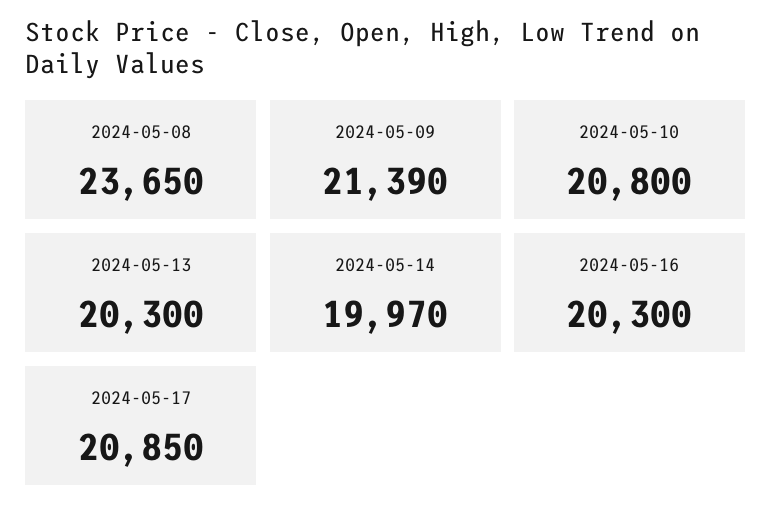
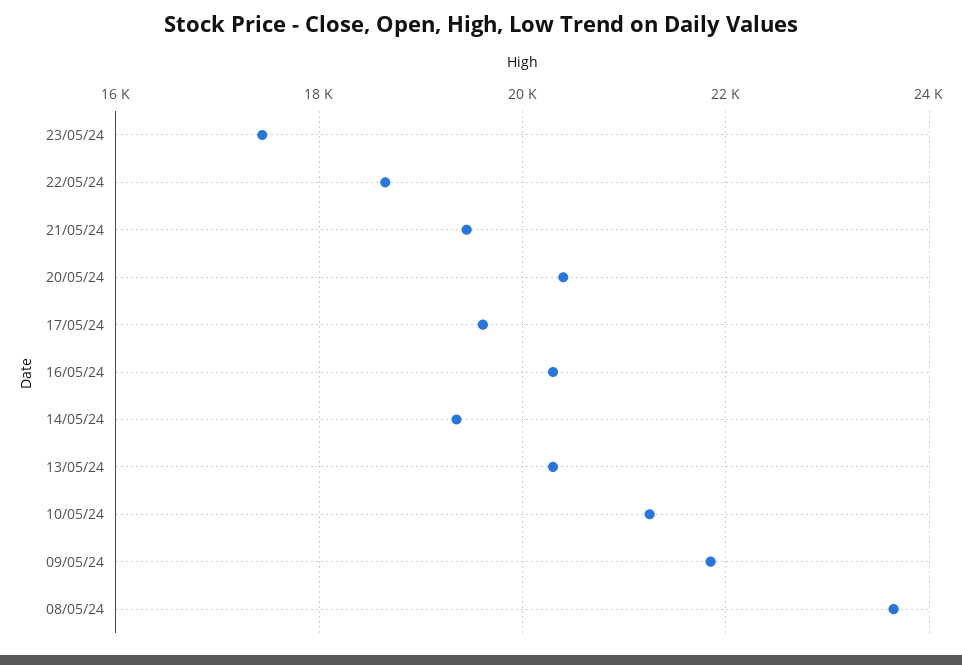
2024-05-09: 21390 -> 21800
2024-05-10: 20800 -> 21200
2024-05-14: 19970 -> 19400
2024-05-17: 20850 -> 19600
23/05/24: none -> 17400
22/05/24: none -> 18600
21/05/24: none -> 19400
20/05/24: none -> 20400

